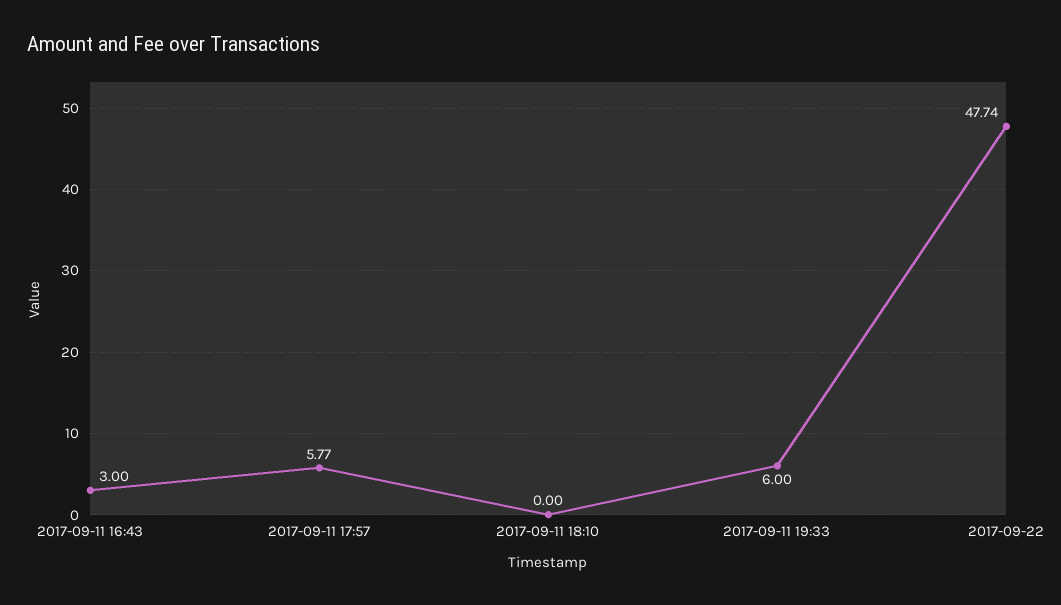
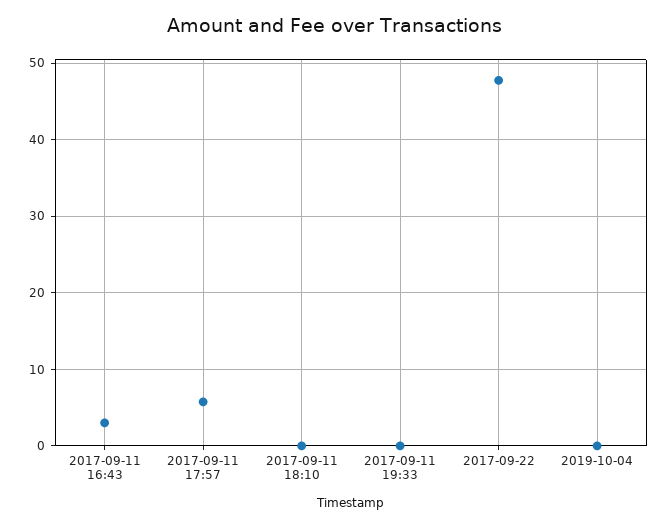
2017-09-11 19:33: 6 -> 0
2019-10-04: none -> 0

